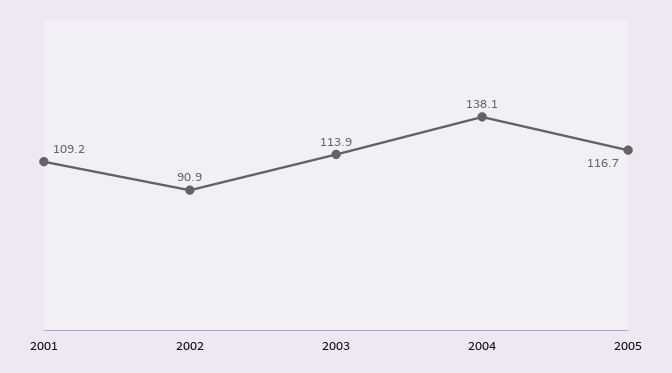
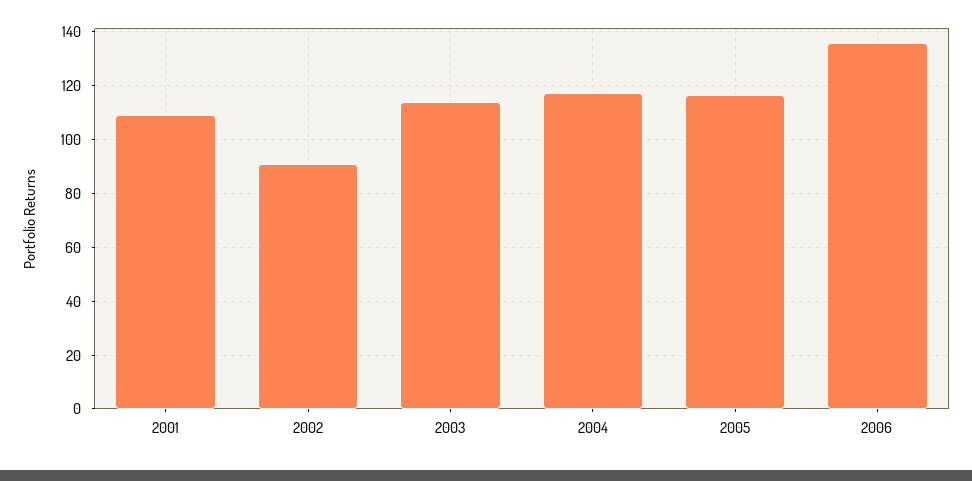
2004: 138.1 -> 117.5
2006: none -> 135

